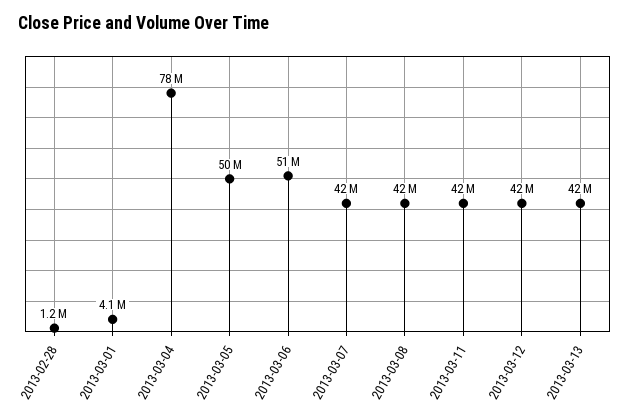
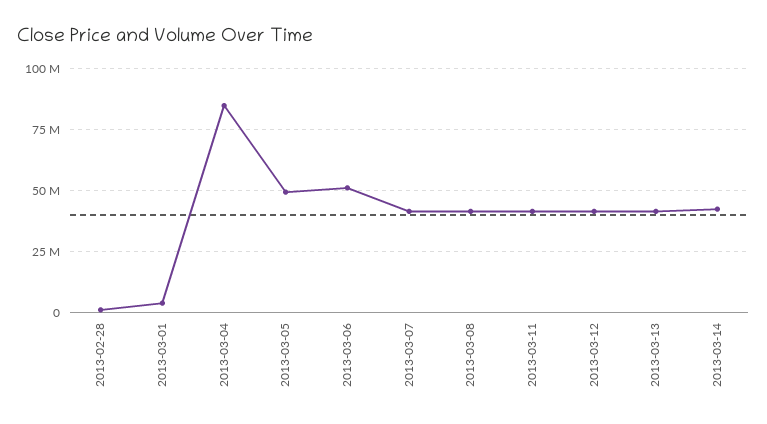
2013-03-04: 78000000 -> 85000000
2013-03-14: none -> 42500000

